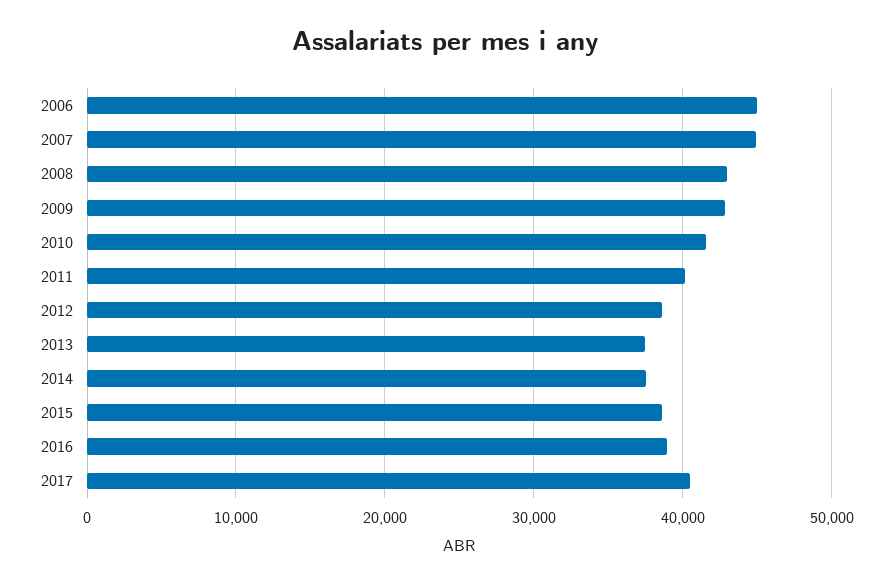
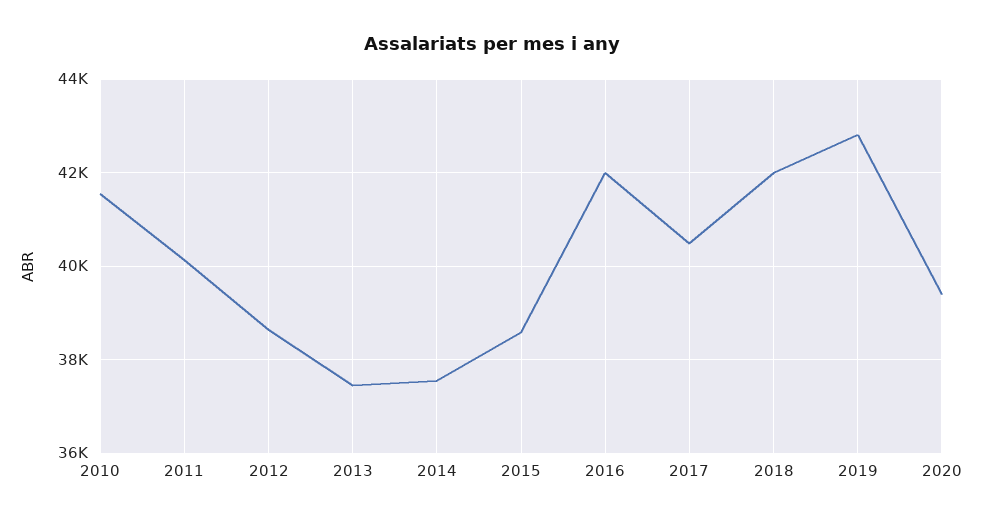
2006: 45000 -> none
2007: 45000 -> none
2008: 43000 -> none
2009: 43000 -> none
2016: 39000 -> 42000
2018: none -> 42000
2019: none -> 42800
2020: none -> 39400

